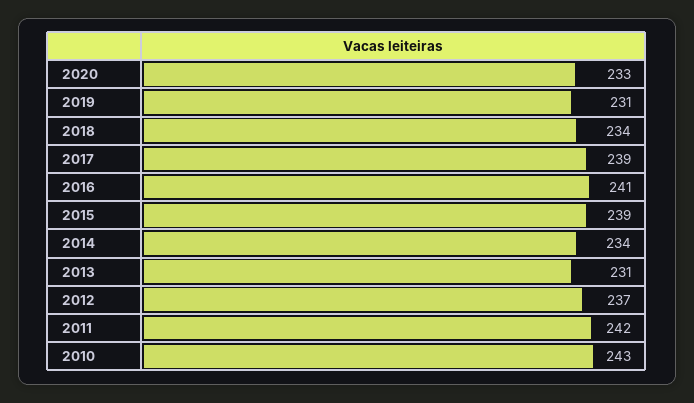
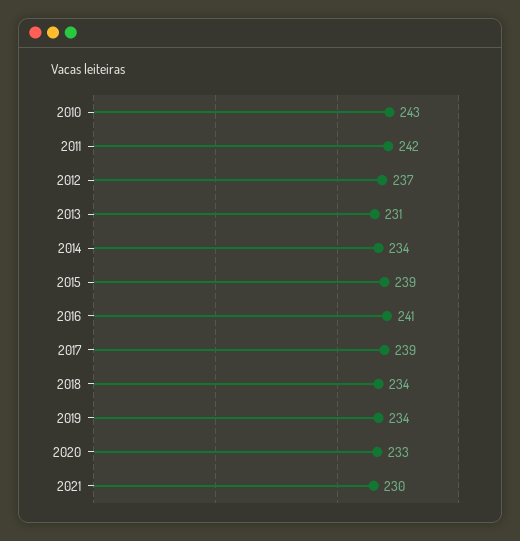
2019: 231 -> 234
2021: none -> 230

